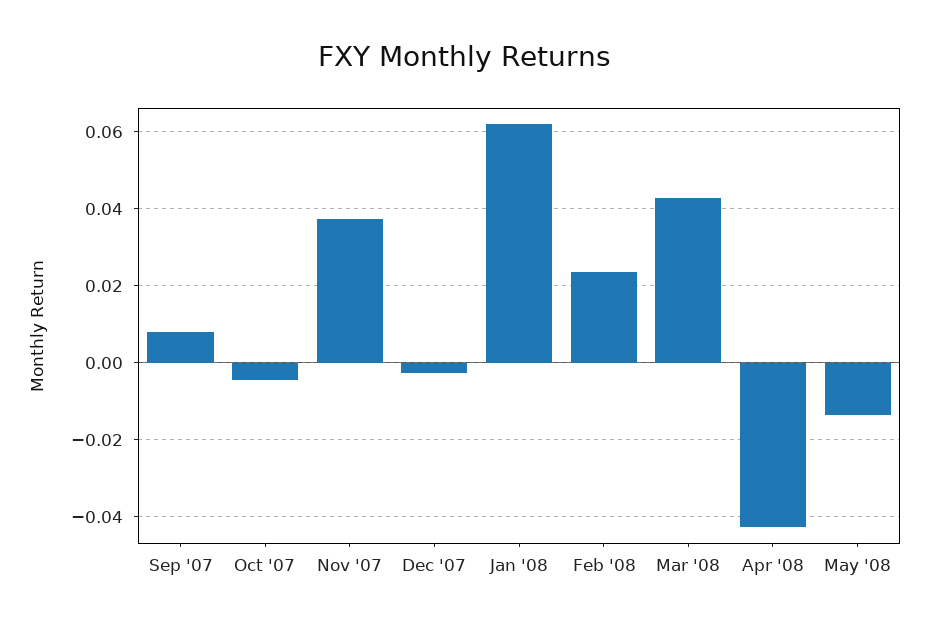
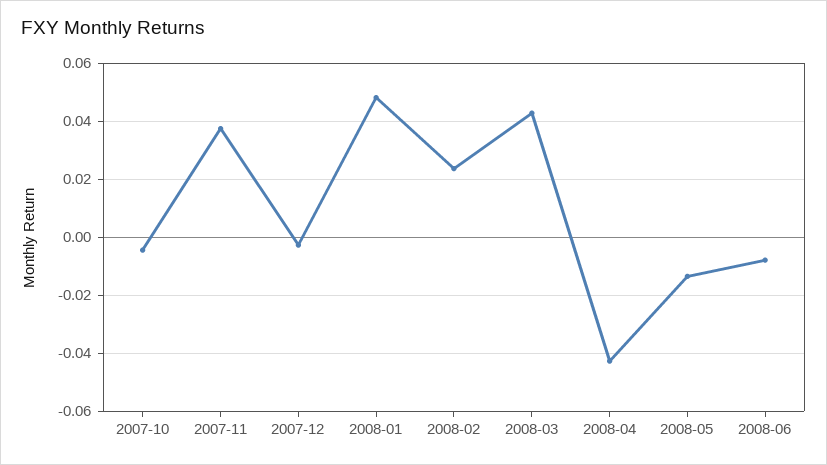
Sep '07: 0.008 -> none
Jan '08: 0.062 -> 0.0475
2008-06: none -> -0.0075

